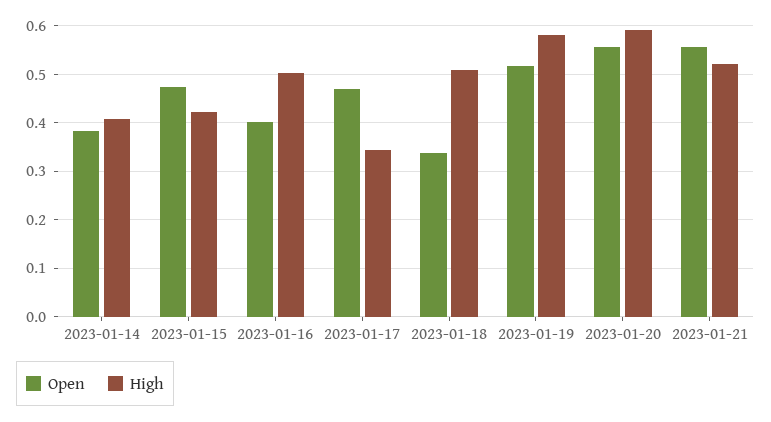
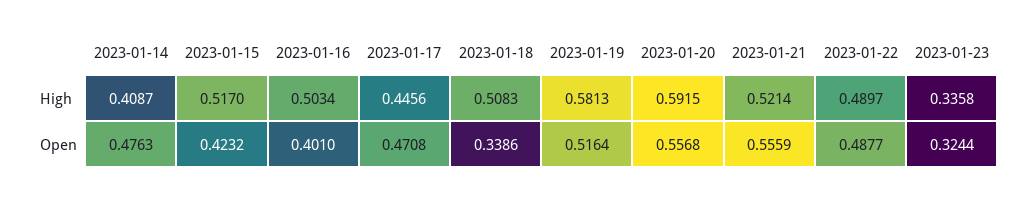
Open, 2023-01-14: 0.38 -> 0.4763
Open, 2023-01-15: 0.48 -> 0.4232
High, 2023-01-15: 0.42 -> 0.517
High, 2023-01-17: 0.34 -> 0.4456
High, 2023-01-22: none -> 0.4897
High, 2023-01-23: none -> 0.3358
Open, 2023-01-22: none -> 0.4877
Open, 2023-01-23: none -> 0.3244

